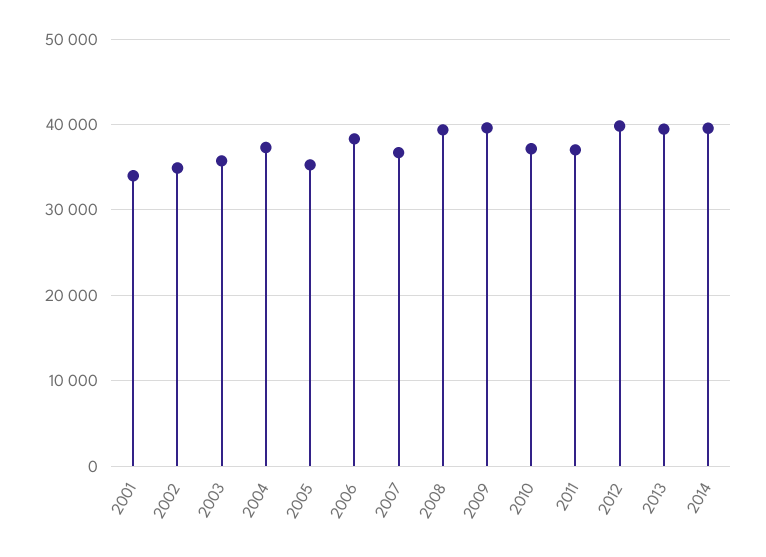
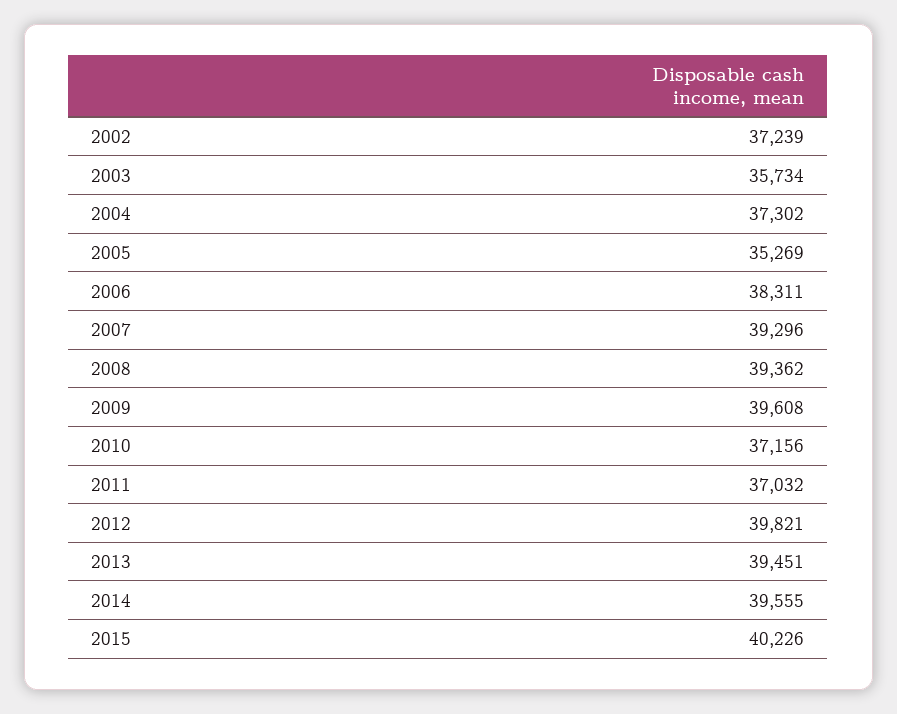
2001: 34000 -> none
2002: 35000 -> 37239
2007: 37000 -> 39296
2015: none -> 40226

